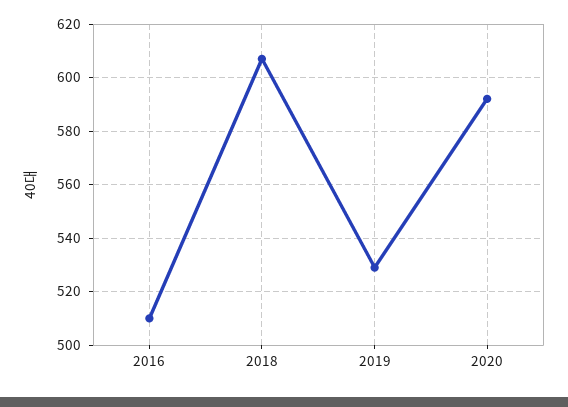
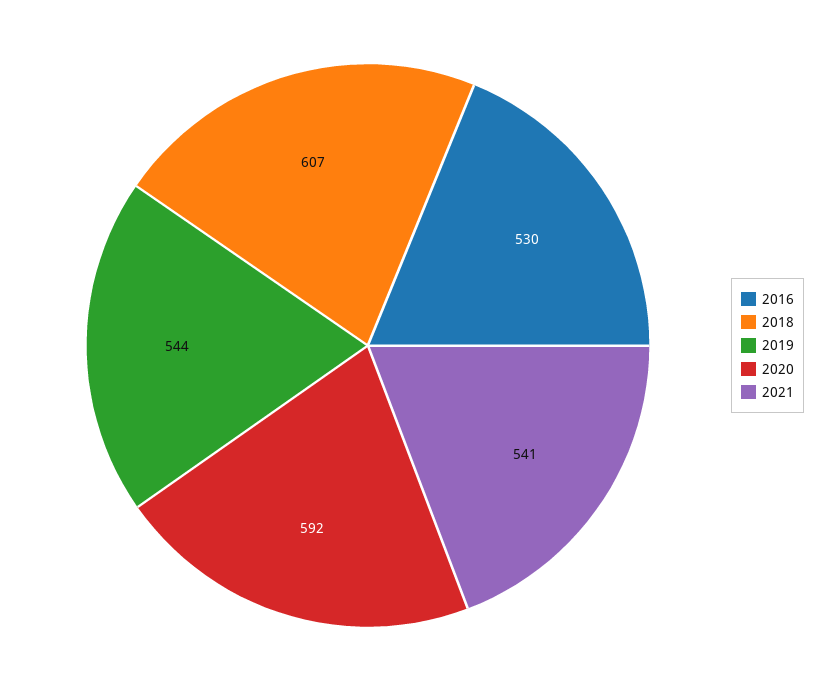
2016: 510 -> 530
2019: 530 -> 544
2021: none -> 541

